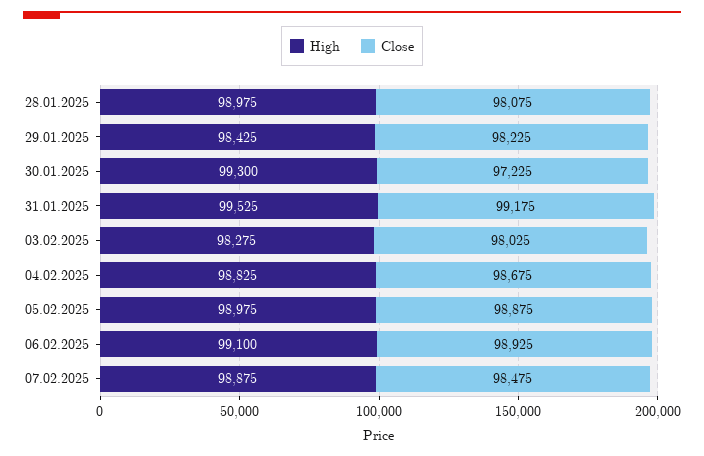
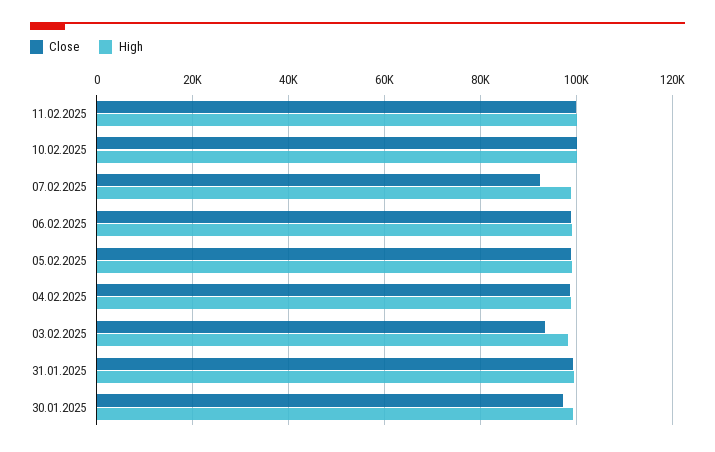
High, 28.01.2025: 98975 -> none
Close, 28.01.2025: 98075 -> none
High, 29.01.2025: 98425 -> none
Close, 29.01.2025: 98225 -> none
Close, 03.02.2025: 98025 -> 94000
Close, 07.02.2025: 98475 -> 92000
Close, 11.02.2025: none -> 100000
High, 11.02.2025: none -> 100000
Close, 10.02.2025: none -> 100000
High, 10.02.2025: none -> 100000

